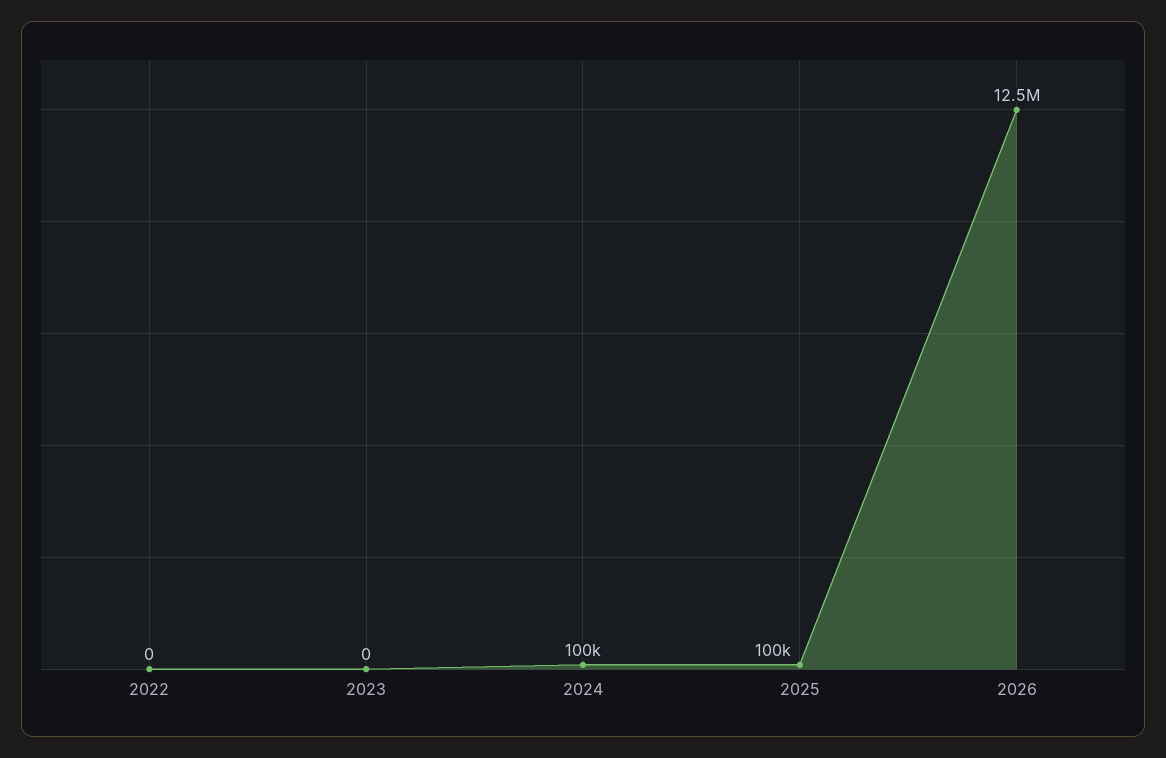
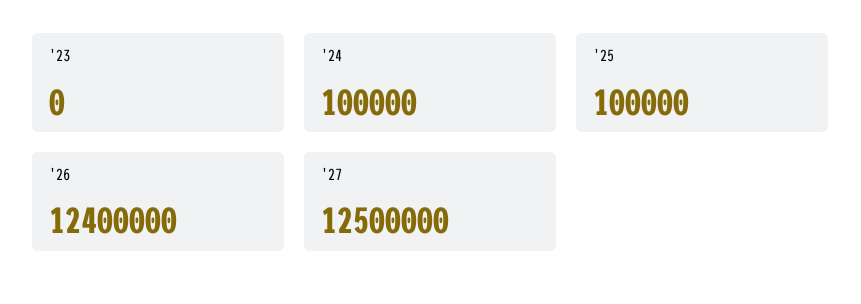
2022: 0 -> none
2026: 12500000 -> 12400000
'27: none -> 12500000

